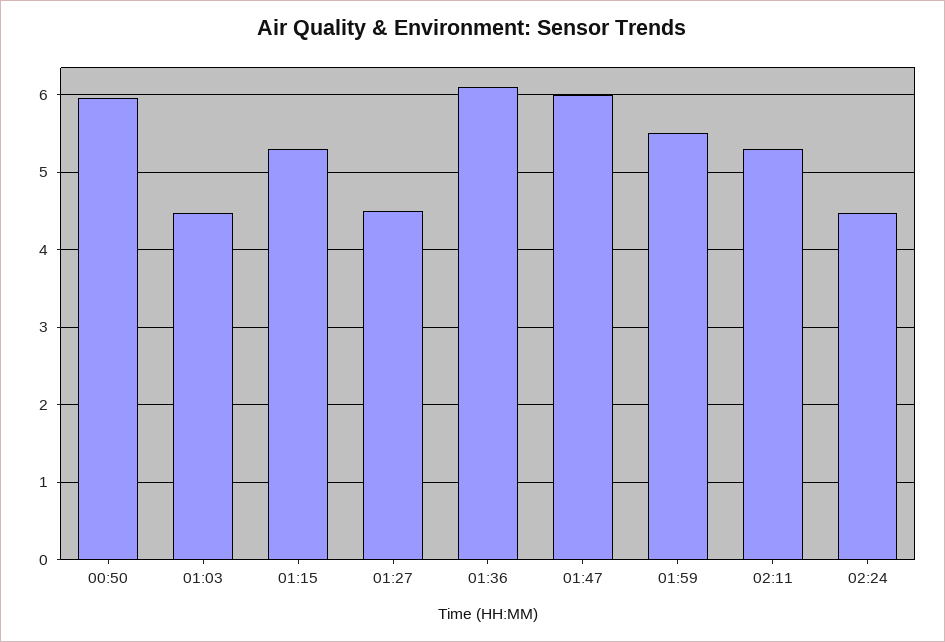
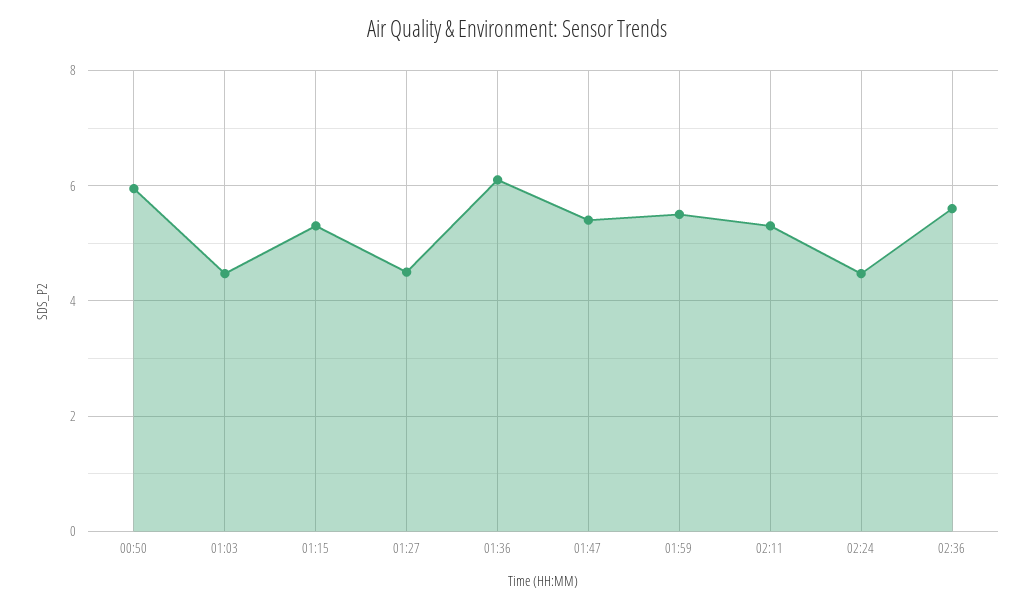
01:47: 6 -> 5.4
02:36: none -> 5.6

